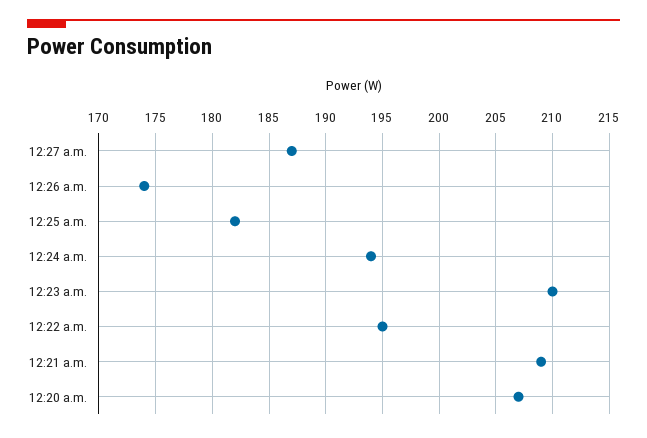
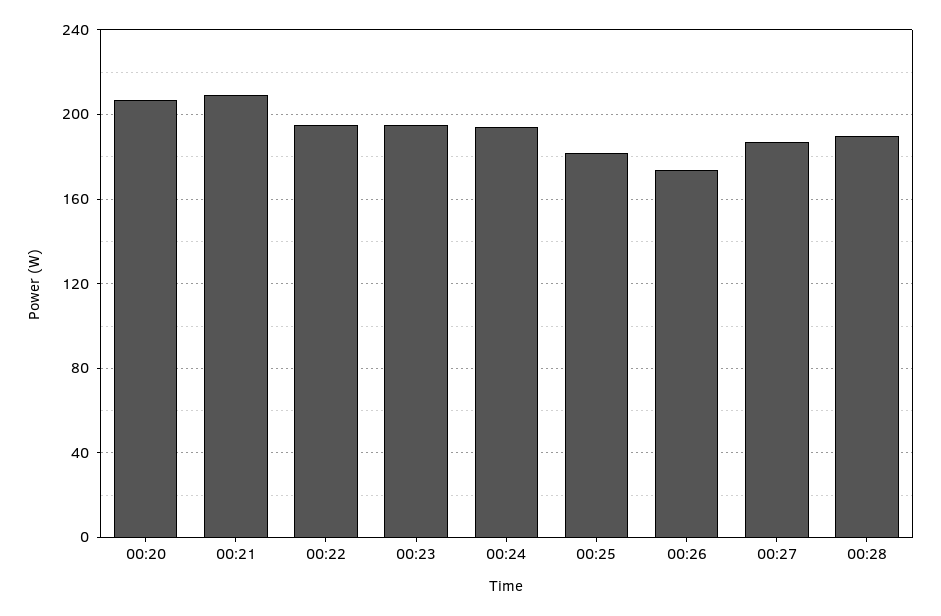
12:23 a.m.: 210 -> 195
00:28: none -> 190

